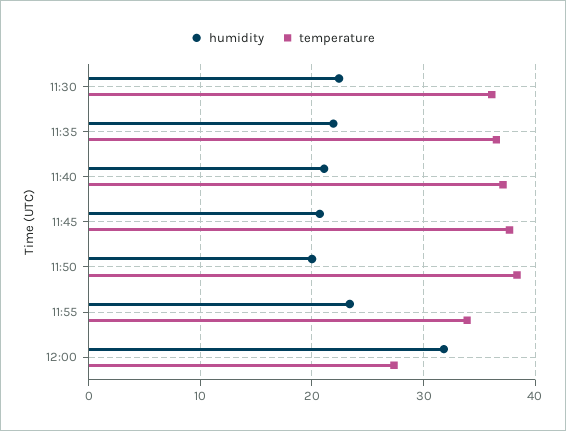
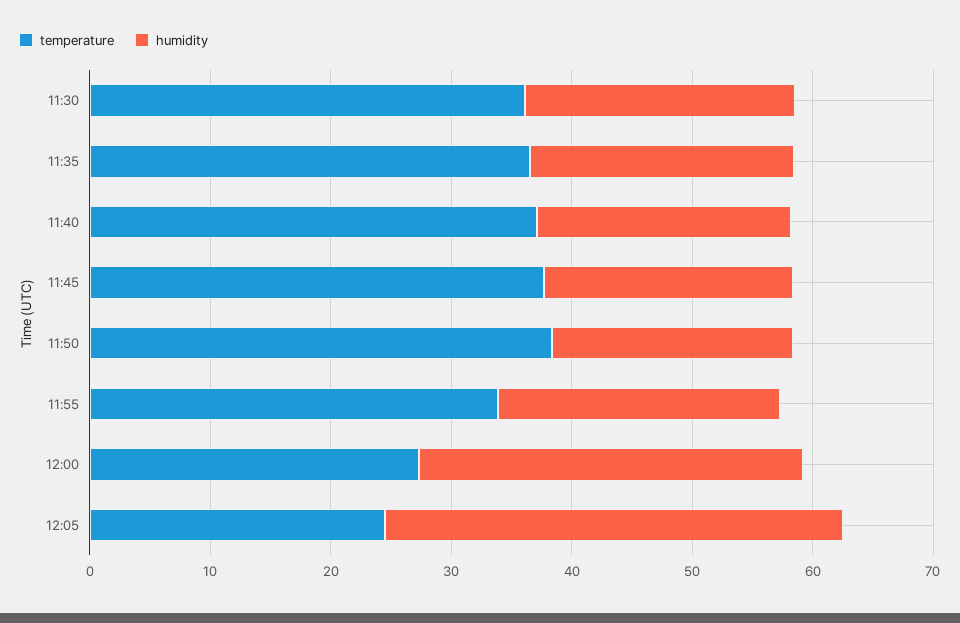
temperature, 12:05: none -> 24
humidity, 12:05: none -> 38

